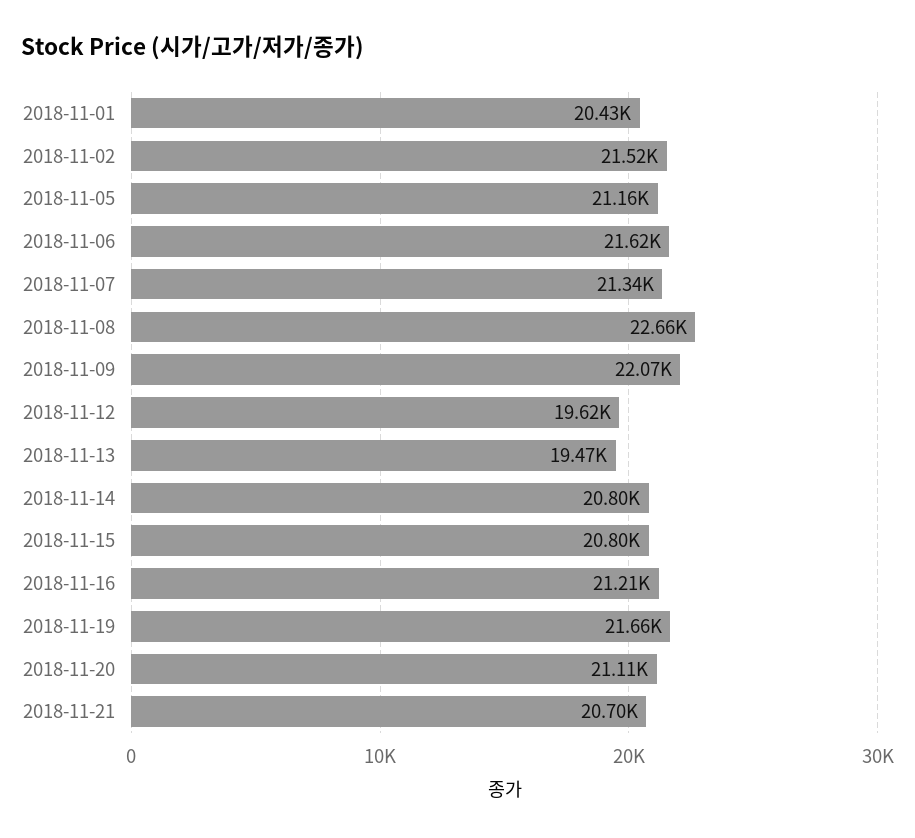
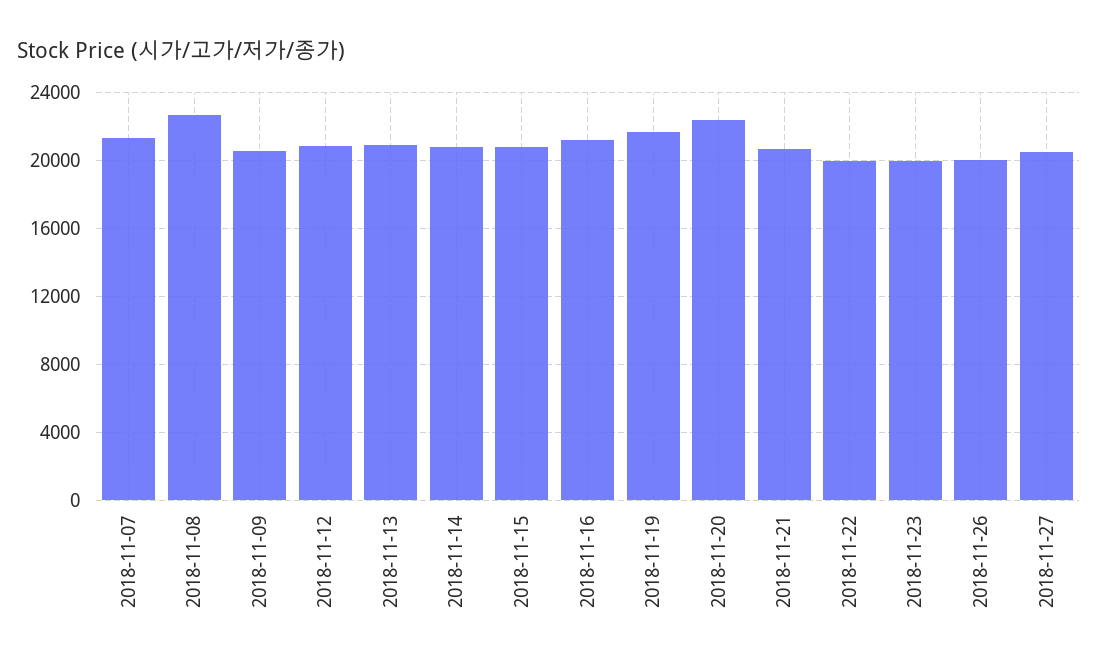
2018-11-01: 20430 -> none
2018-11-02: 21520 -> none
2018-11-05: 21160 -> none
2018-11-06: 21620 -> none
2018-11-09: 22070 -> 20500
2018-11-12: 19620 -> 21000
2018-11-13: 19470 -> 21000
2018-11-20: 21110 -> 22500
2018-11-22: none -> 20000
2018-11-23: none -> 20000
2018-11-26: none -> 20000
2018-11-27: none -> 20500

